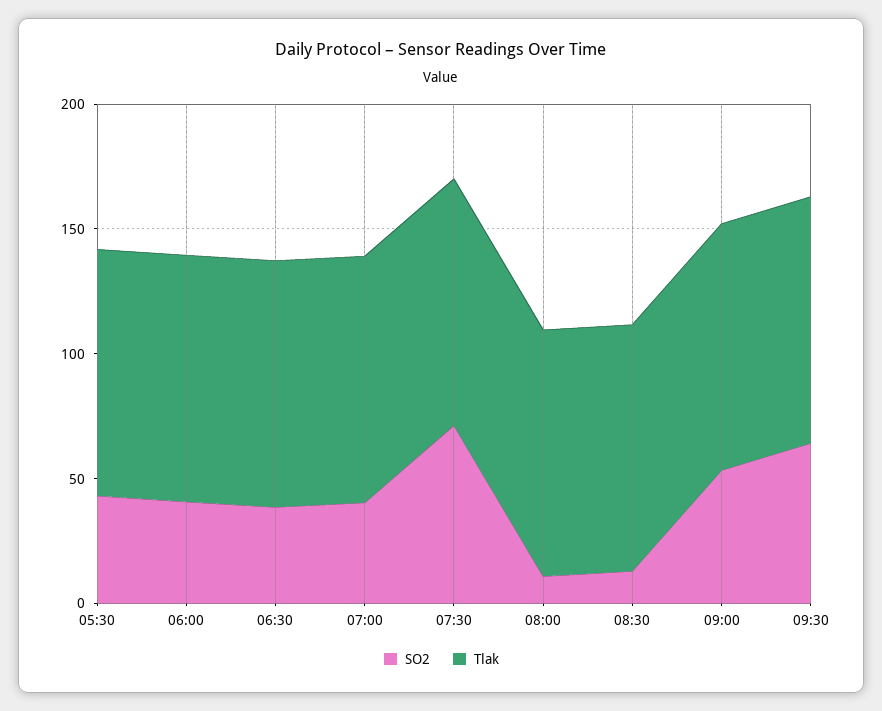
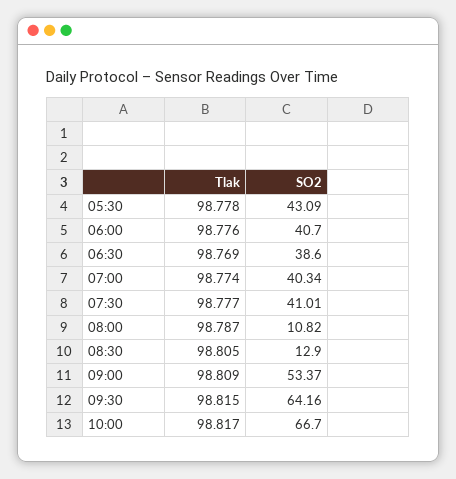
SO2, 07:30: 70 -> 41.01
Tlak, 10:00: none -> 98.817
SO2, 10:00: none -> 66.7

